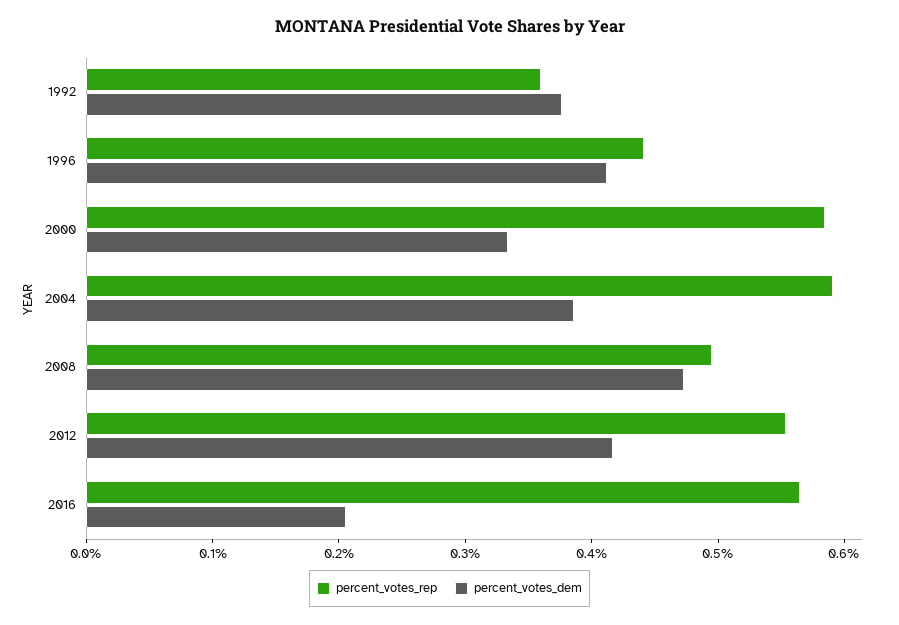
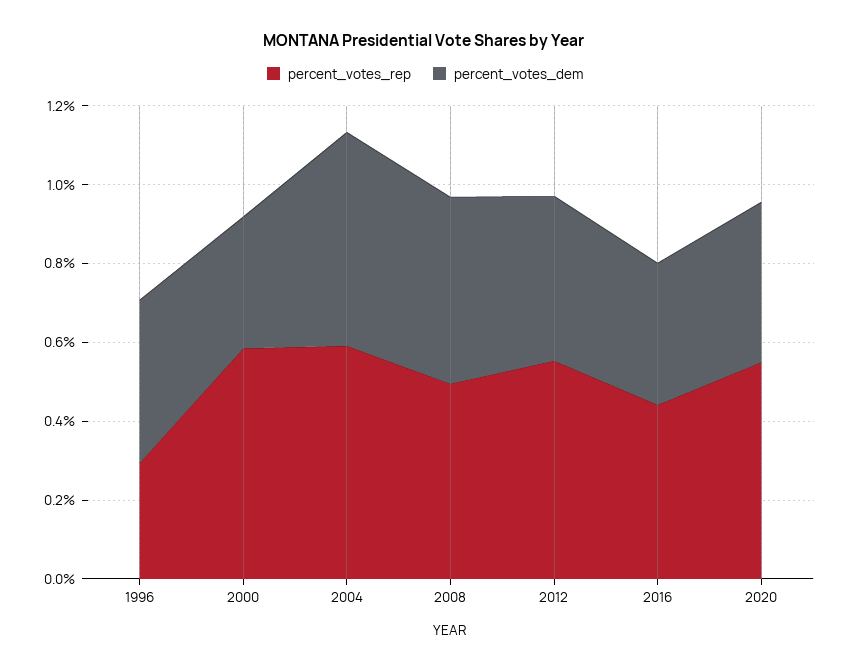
percent_votes_rep, 1992: 0.36 -> none
percent_votes_dem, 1992: 0.38 -> none
percent_votes_rep, 1996: 0.44 -> 0.3
percent_votes_dem, 2004: 0.38 -> 0.55
percent_votes_rep, 2016: 0.56 -> 0.45
percent_votes_dem, 2016: 0.2 -> 0.35
percent_votes_rep, 2020: none -> 0.55
percent_votes_dem, 2020: none -> 0.4

